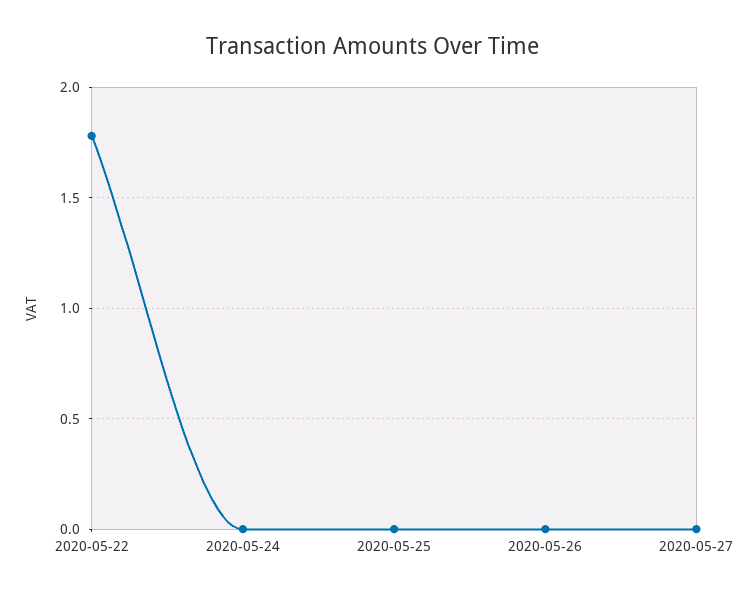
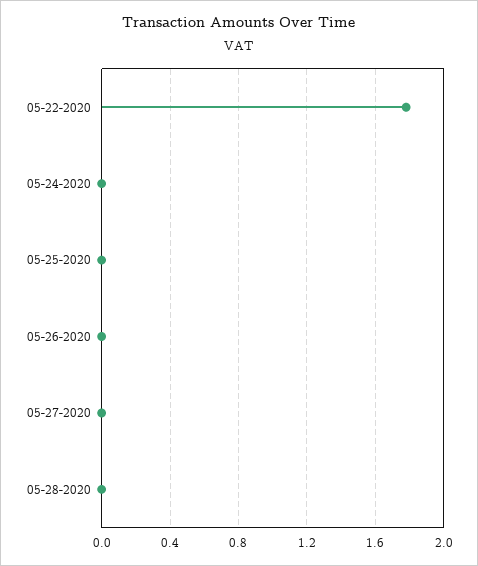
05-28-2020: none -> 0

